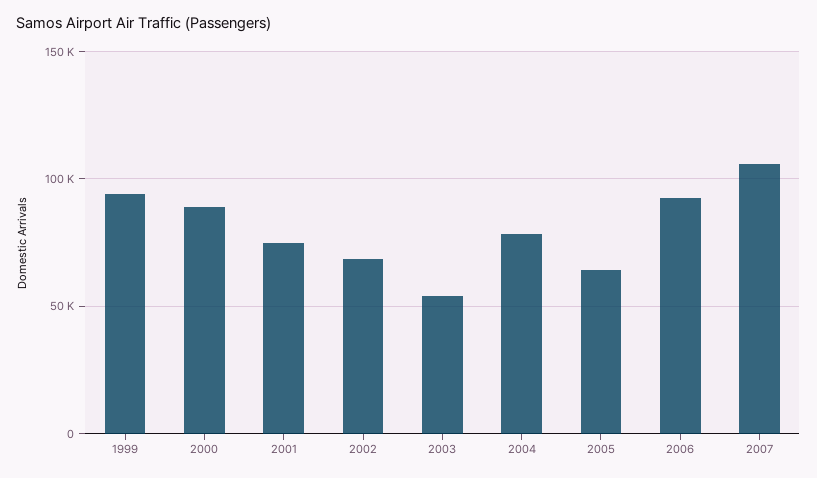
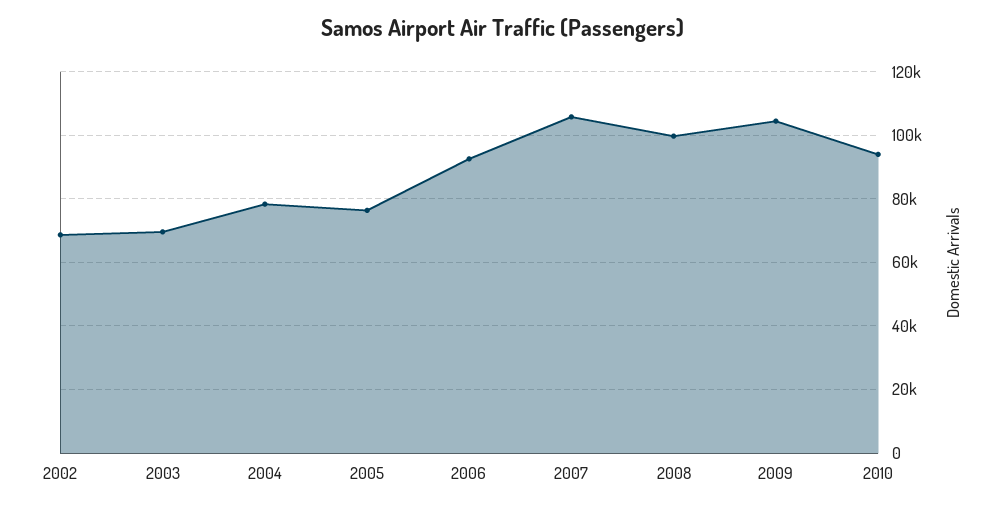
1999: 95000 -> none
2000: 90000 -> none
2001: 75000 -> none
2003: 55000 -> 70000
2005: 65000 -> 76000
2008: none -> 100000
2009: none -> 104000
2010: none -> 94000

